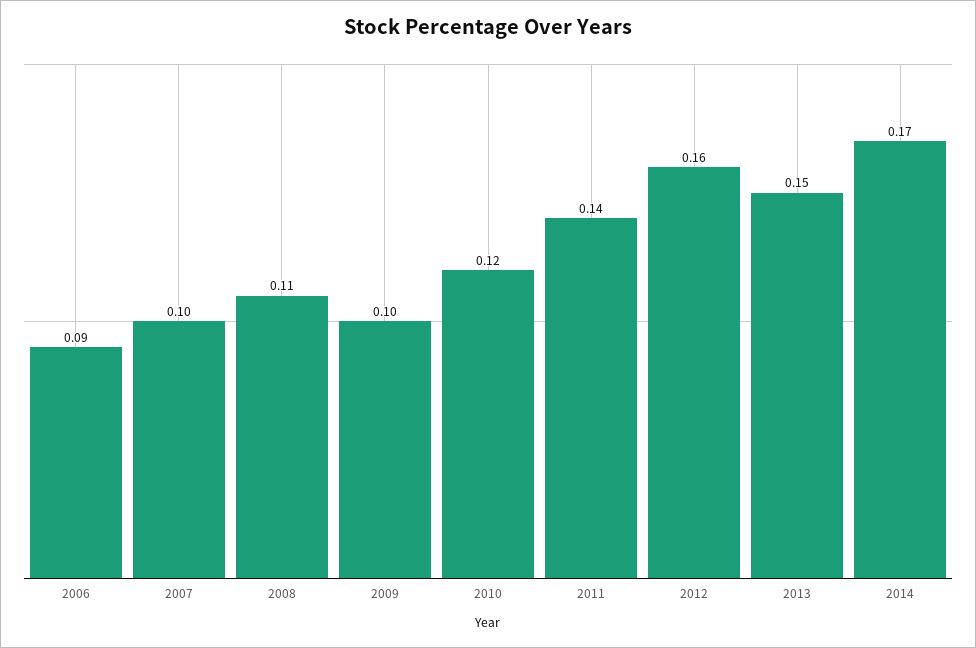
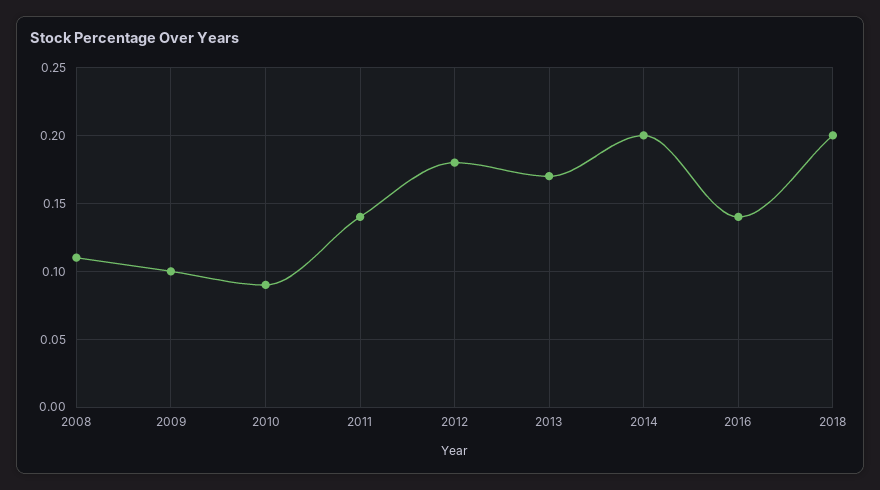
2006: 0.09 -> none
2007: 0.1 -> none
2010: 0.12 -> 0.09
2012: 0.16 -> 0.18
2013: 0.15 -> 0.17
2014: 0.17 -> 0.2
2016: none -> 0.14
2018: none -> 0.2

